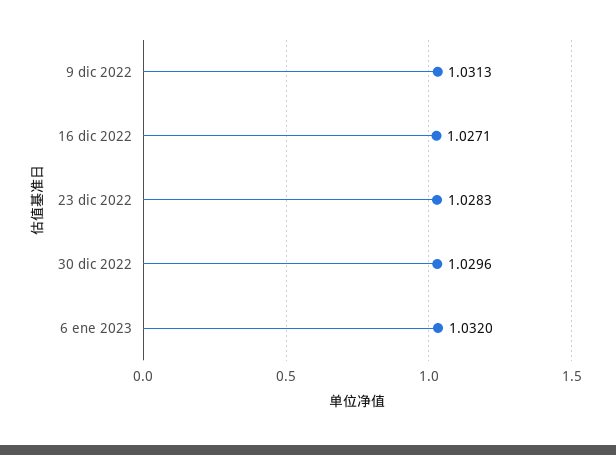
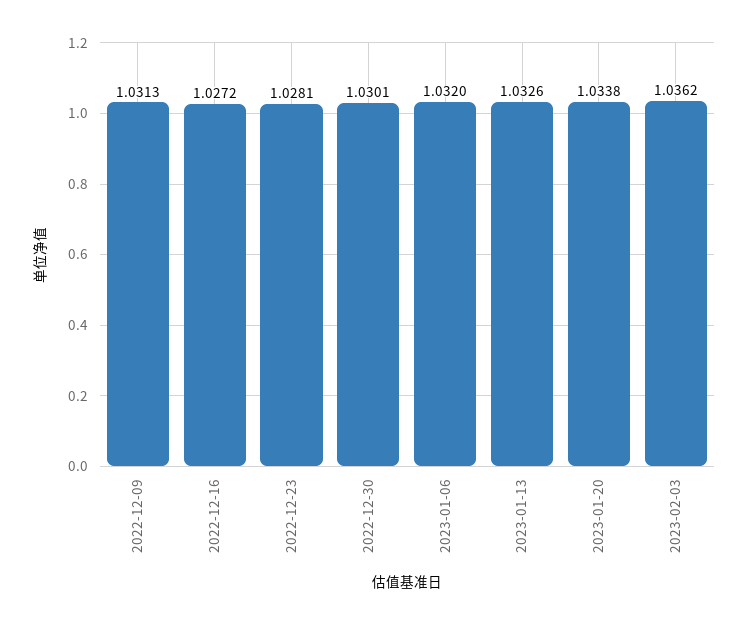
16 dic 2022: 1.0271 -> 1.0272
23 dic 2022: 1.0283 -> 1.0281
30 dic 2022: 1.0296 -> 1.0301
2023-01-13: none -> 1.0326
2023-01-20: none -> 1.0338
2023-02-03: none -> 1.0362

